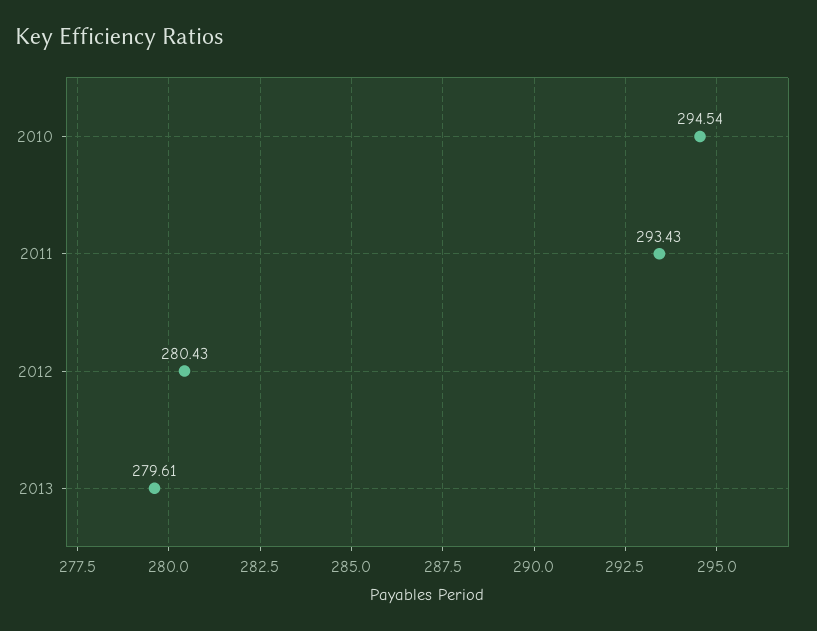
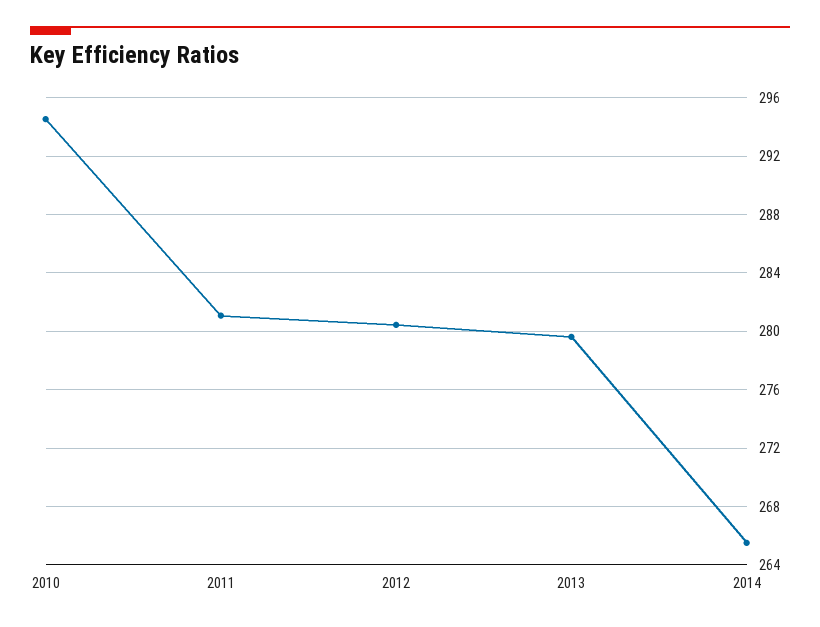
2011: 293.43 -> 281
2014: none -> 265.5

